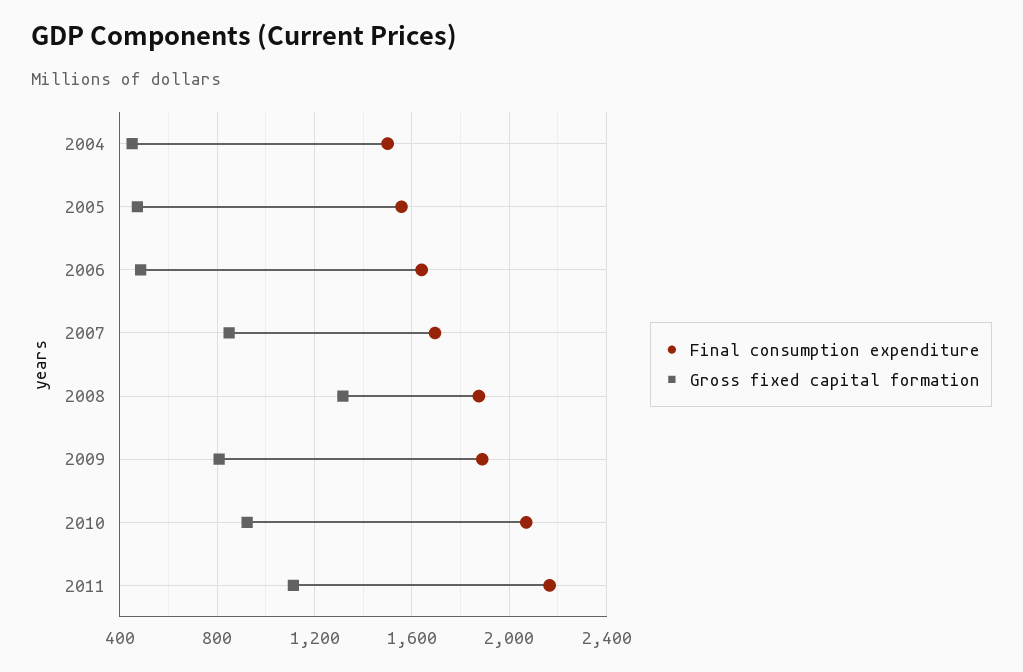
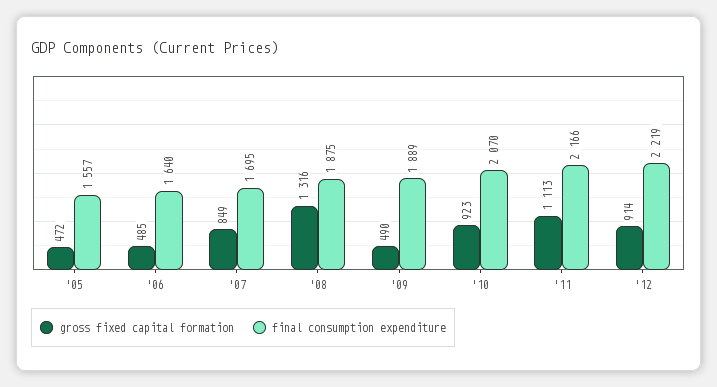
Final consumption expenditure, 2004: 1500 -> none
Gross fixed capital formation, 2004: 450 -> none
Gross fixed capital formation, 2009: 800 -> 490
Gross fixed capital formation, '12: none -> 914
Final consumption expenditure, '12: none -> 2219

